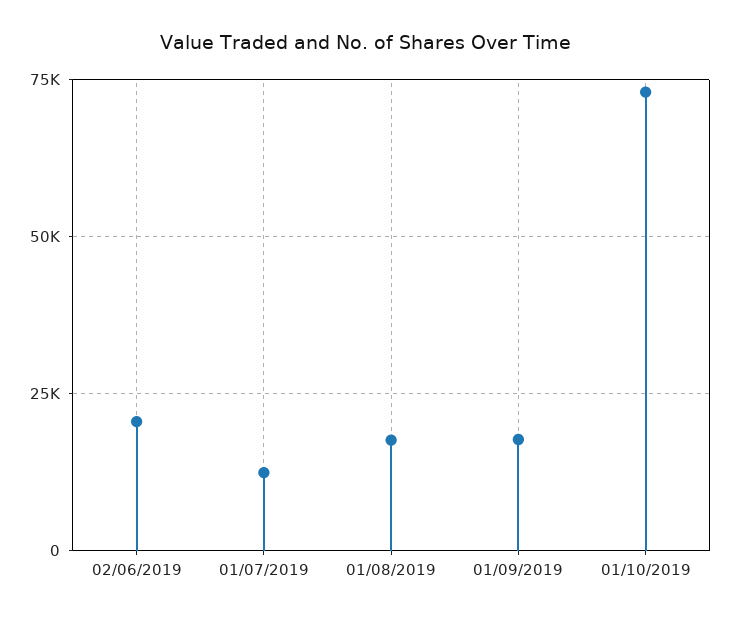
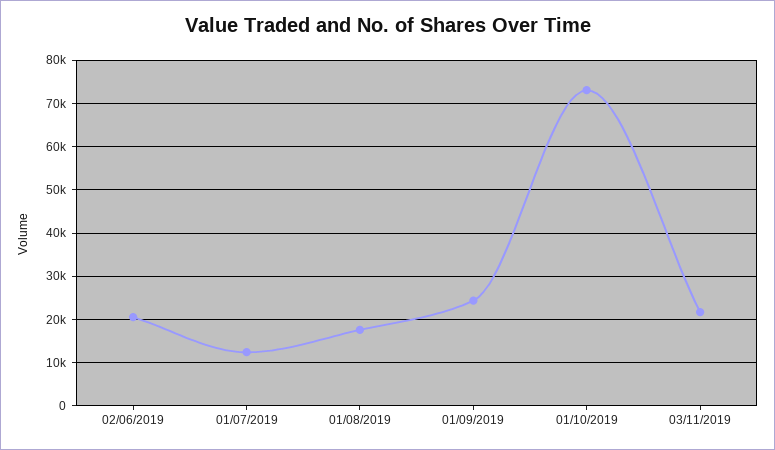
01/09/2019: 17500 -> 24000
03/11/2019: none -> 22000

